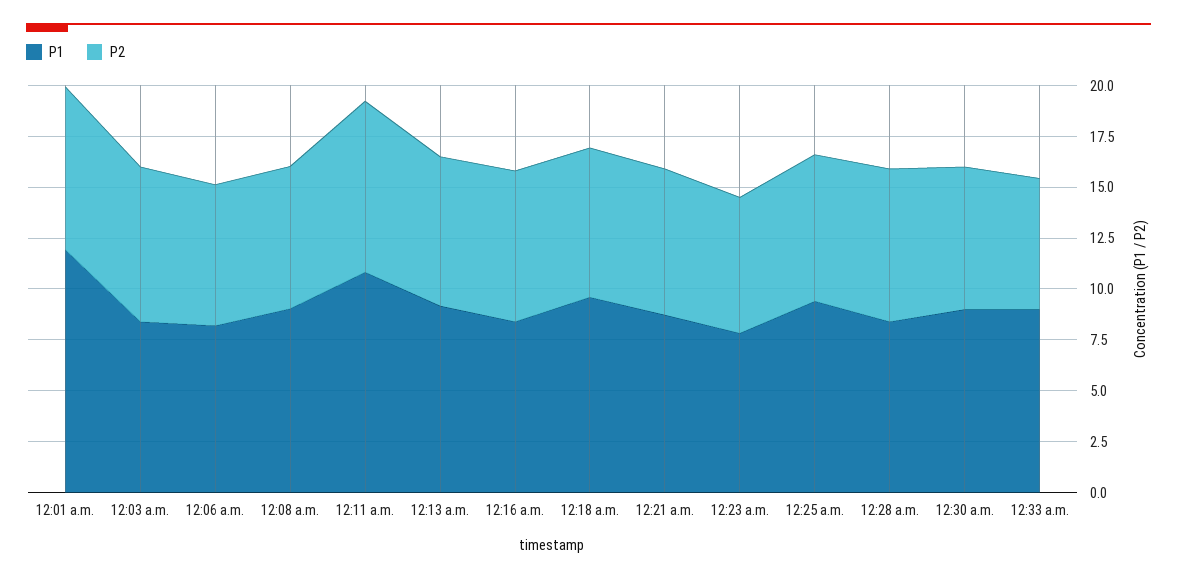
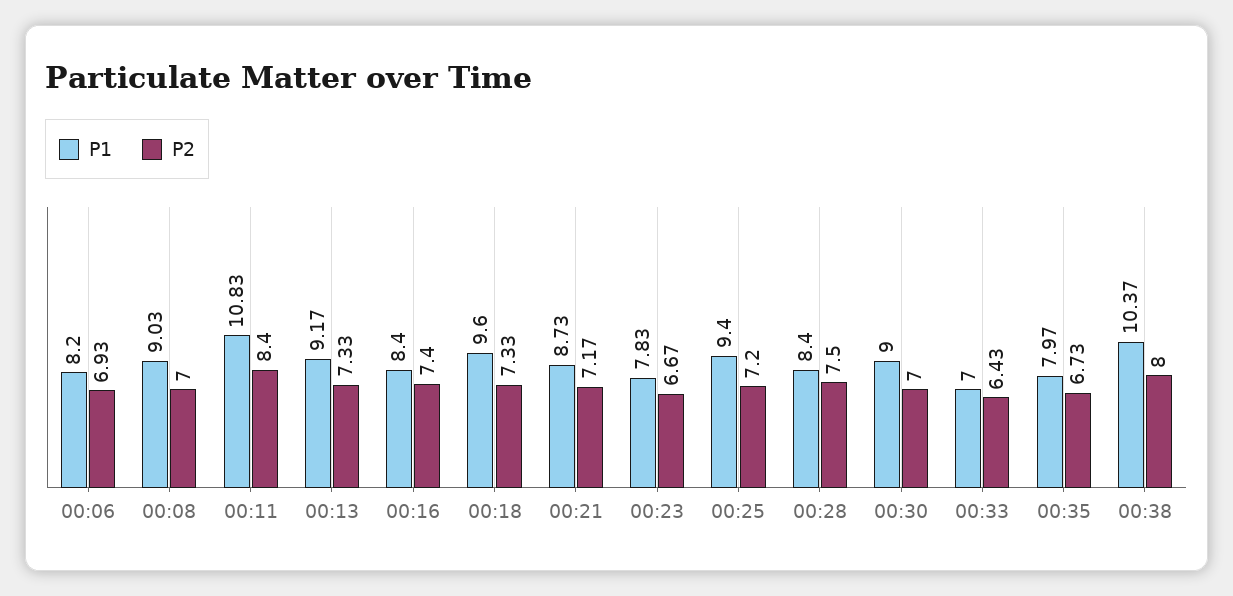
P1, 12:01 a.m.: 12 -> none
P2, 12:01 a.m.: 8 -> none
P1, 12:03 a.m.: 8.5 -> none
P2, 12:03 a.m.: 7.5 -> none
P1, 12:33 a.m.: 9 -> 7
P1, 00:35: none -> 7.97
P2, 00:35: none -> 6.73
P1, 00:38: none -> 10.37
P2, 00:38: none -> 8

